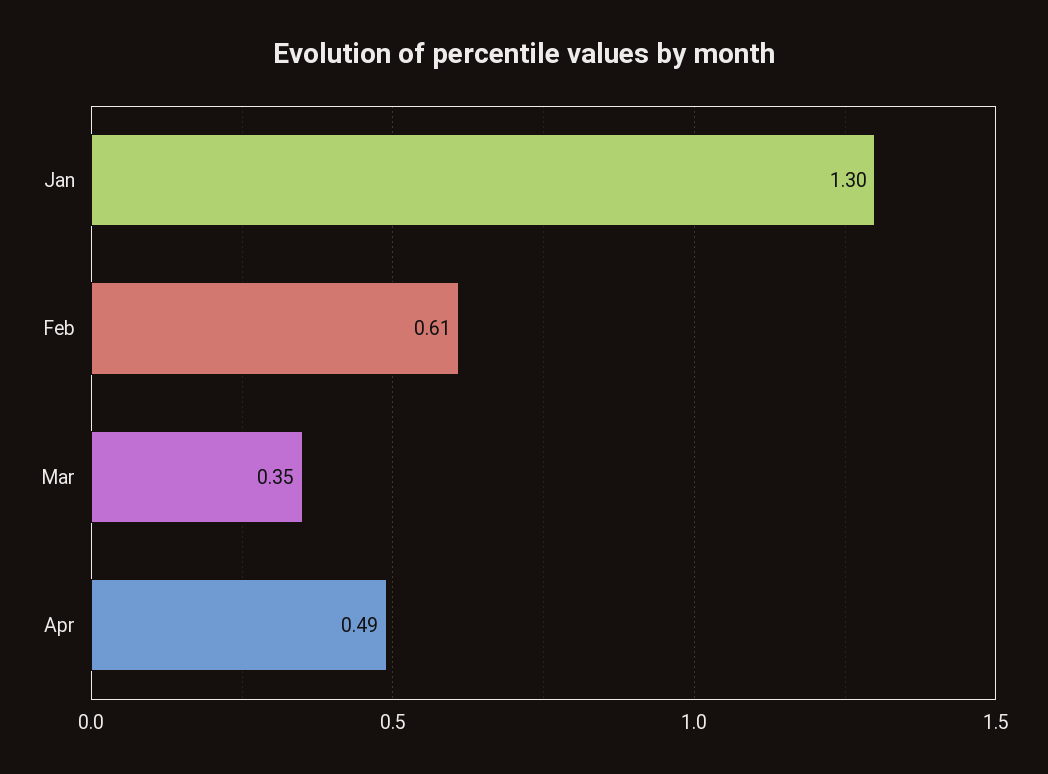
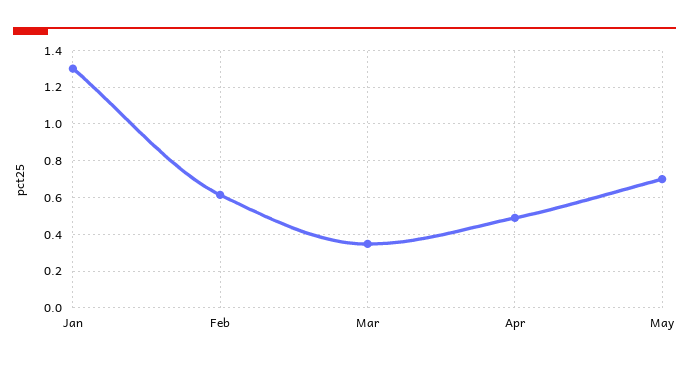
May: none -> 0.7

